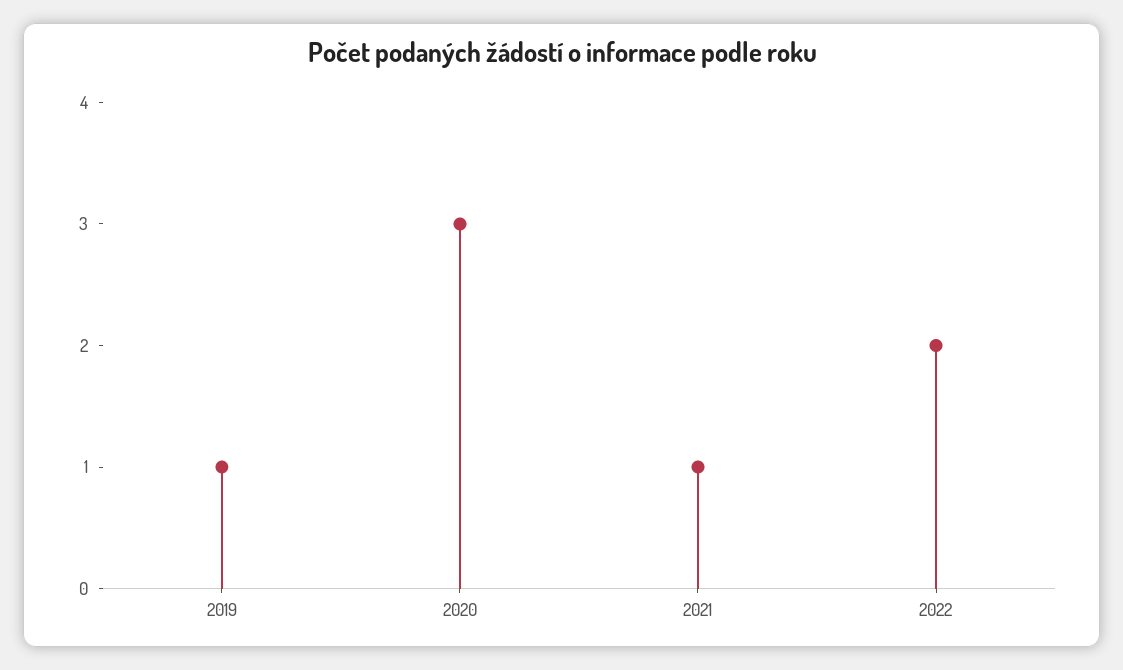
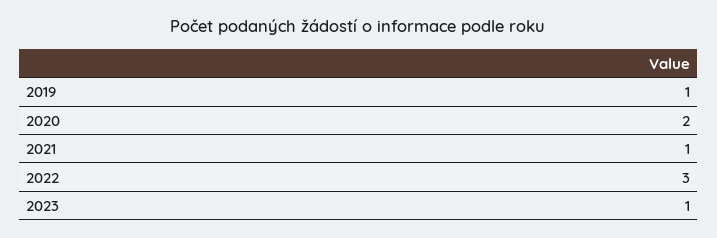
2020: 3 -> 2
2022: 2 -> 3
2023: none -> 1

